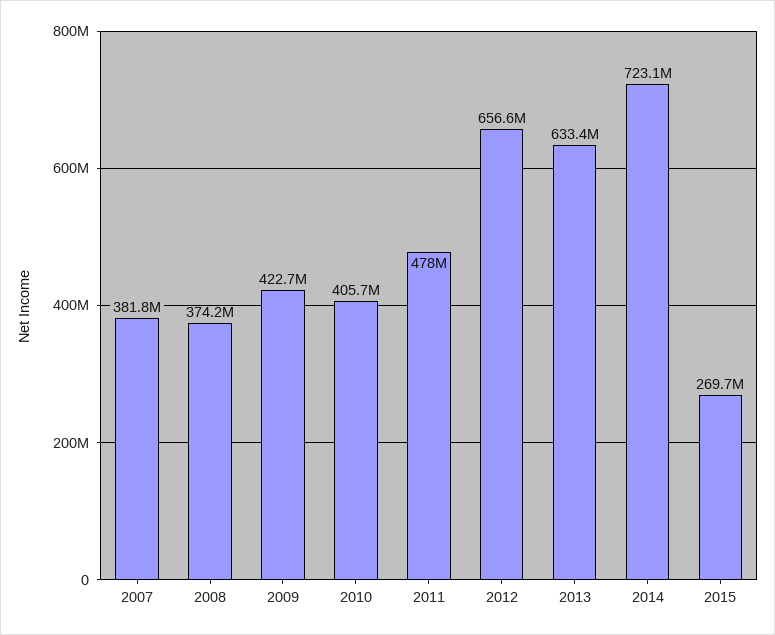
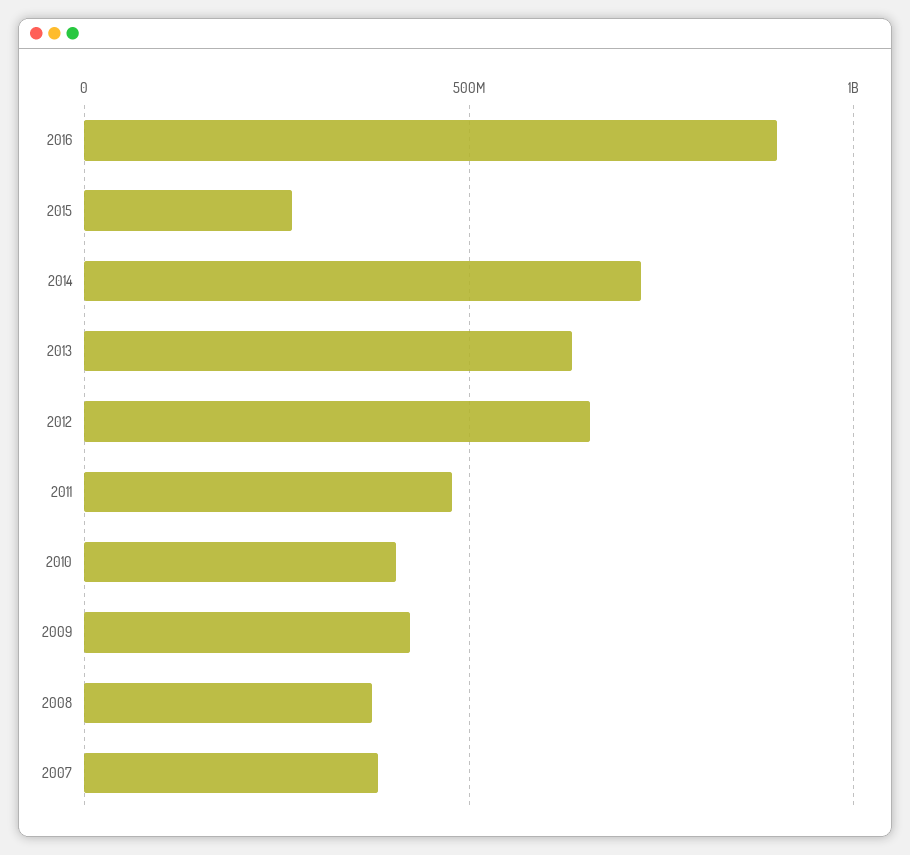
2016: none -> 900000000

